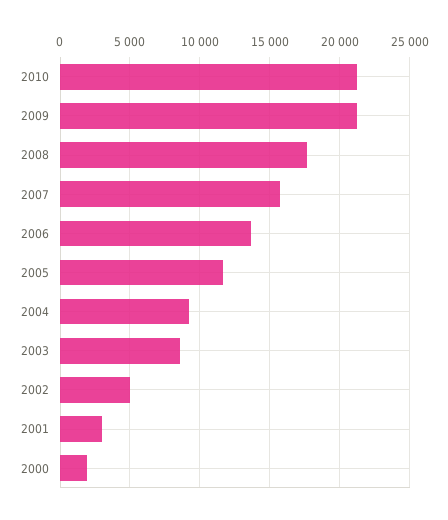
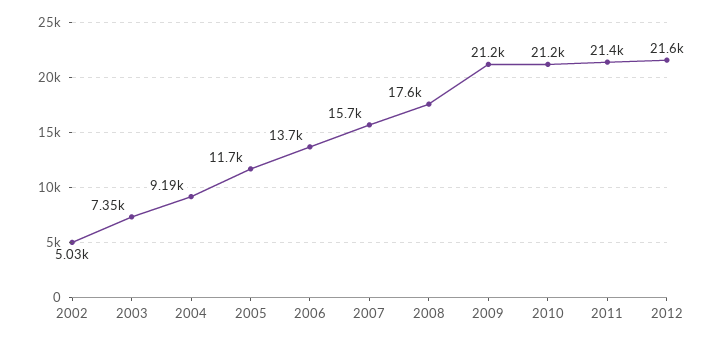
2003: 8500 -> 7350
2001: 3000 -> none
2000: 2000 -> none
2011: none -> 21400
2012: none -> 21600

